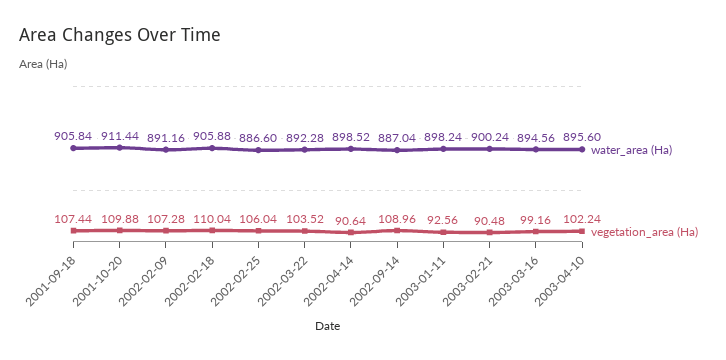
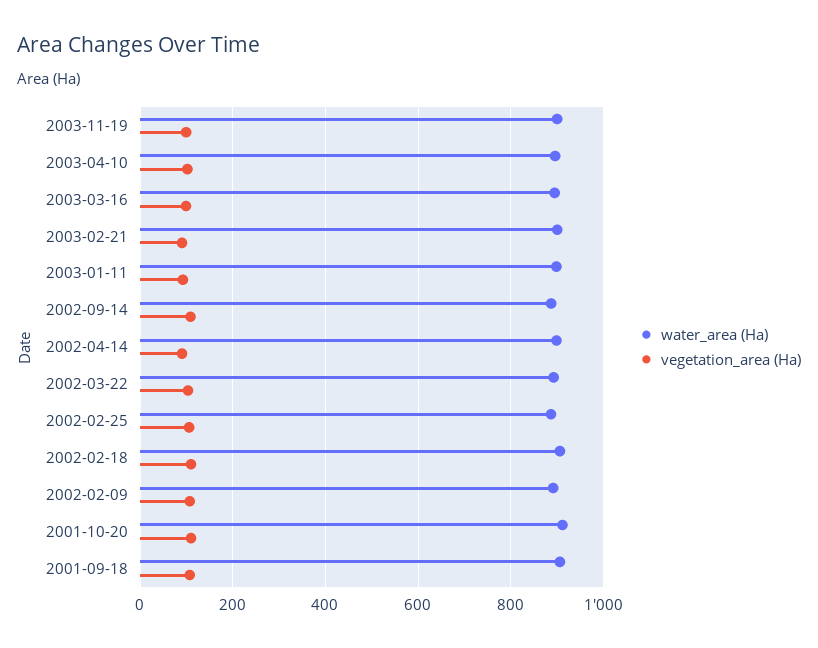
water_area (Ha), 2003-11-19: none -> 900
vegetation_area (Ha), 2003-11-19: none -> 100

